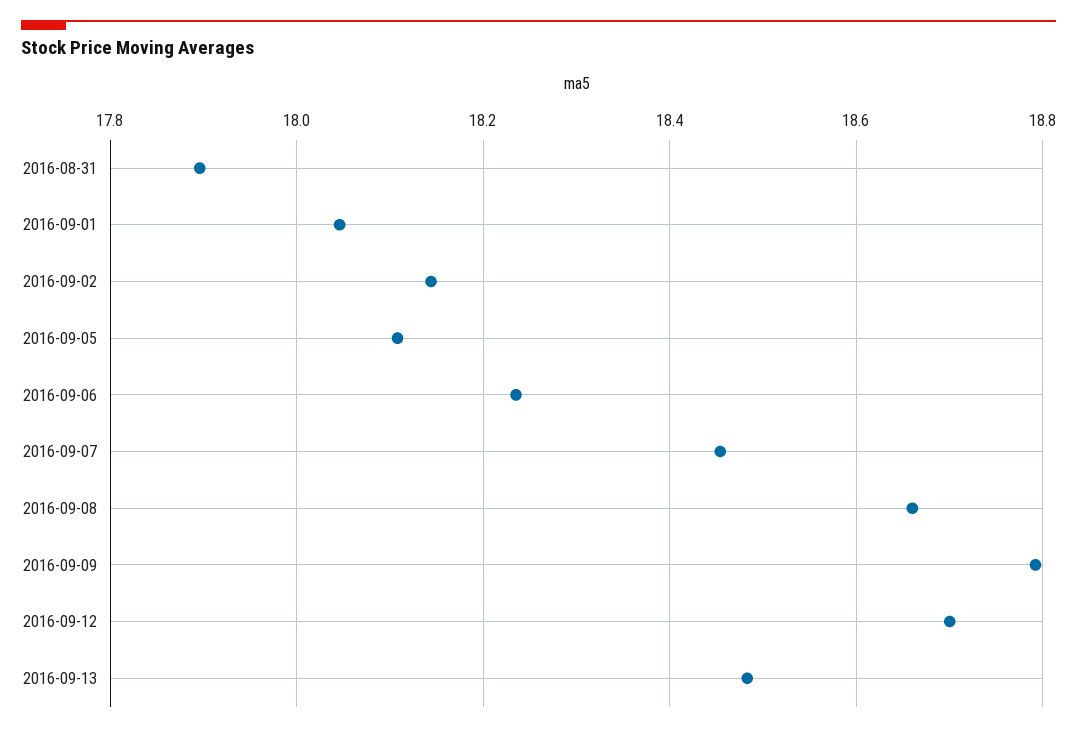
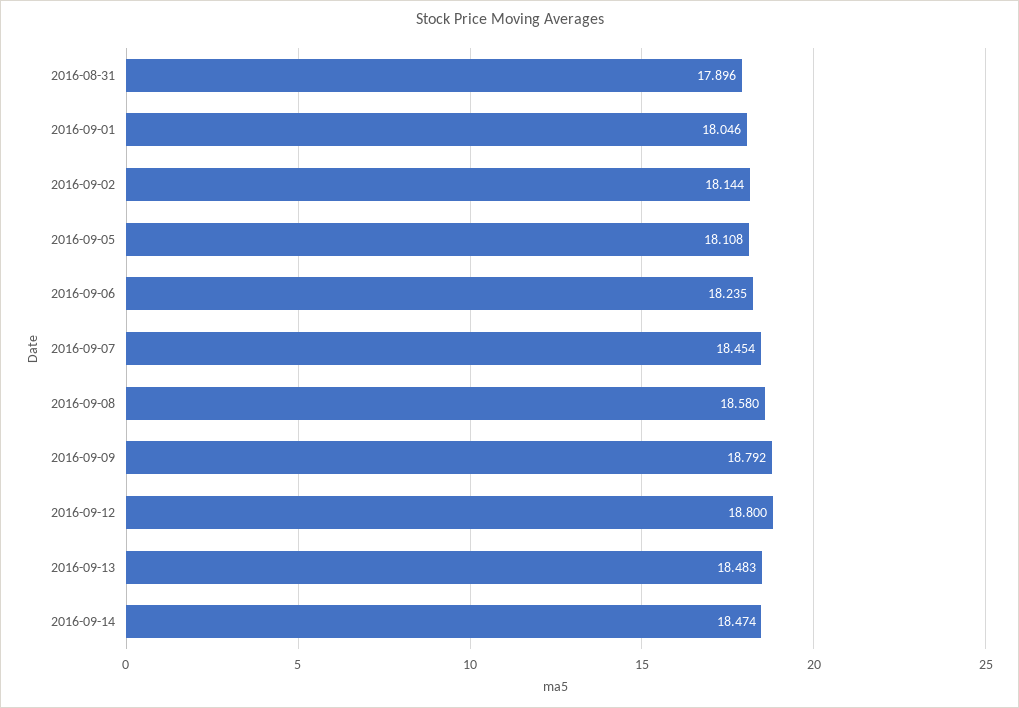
2016-09-08: 18.66 -> 18.58
2016-09-12: 18.7 -> 18.8
2016-09-14: none -> 18.474

